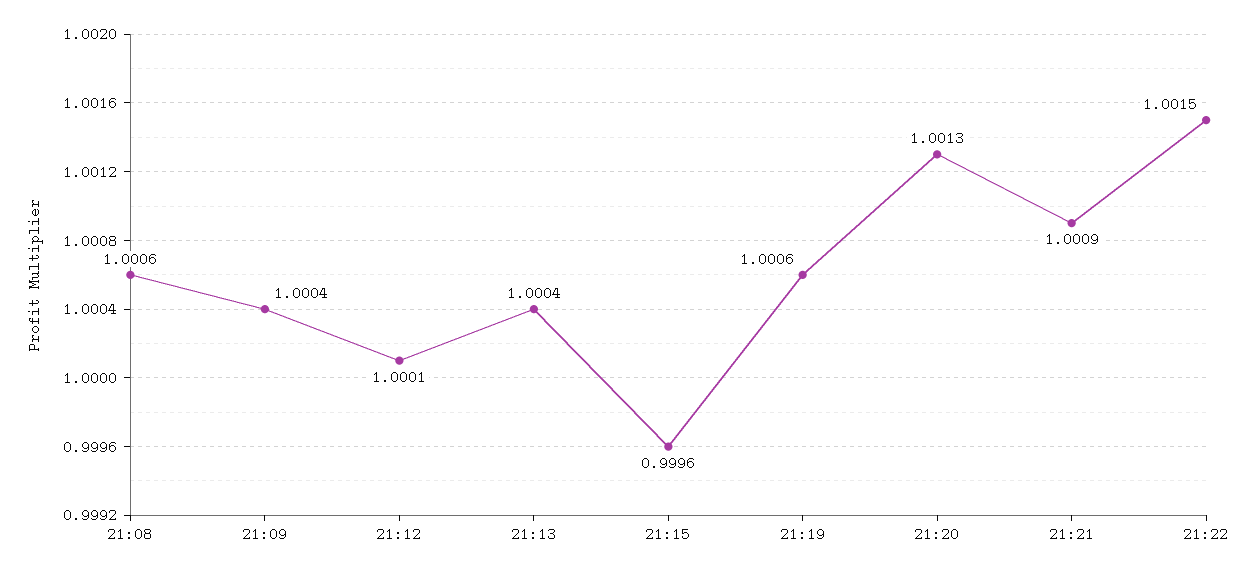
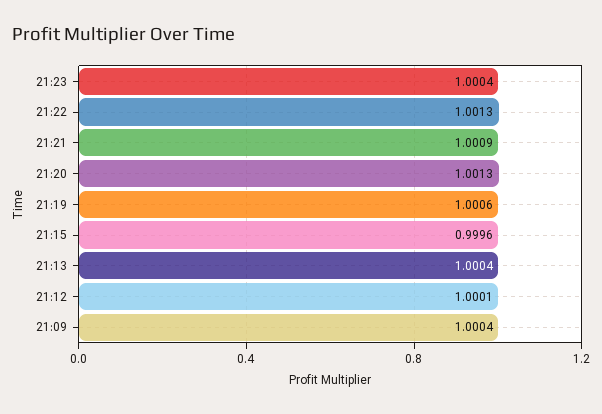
21:08: 1.0006 -> none
21:22: 1.0015 -> 1.0013
21:23: none -> 1.0004

